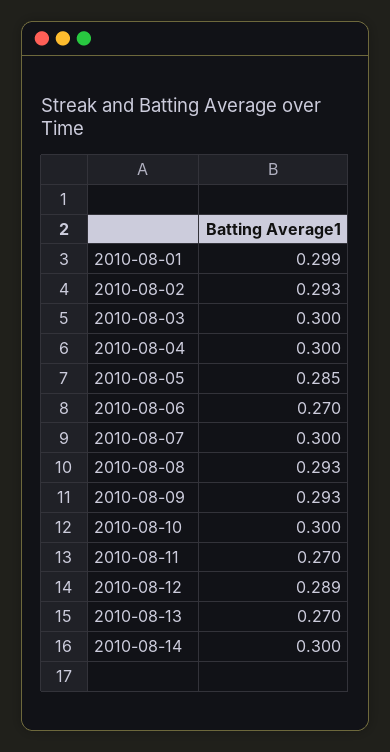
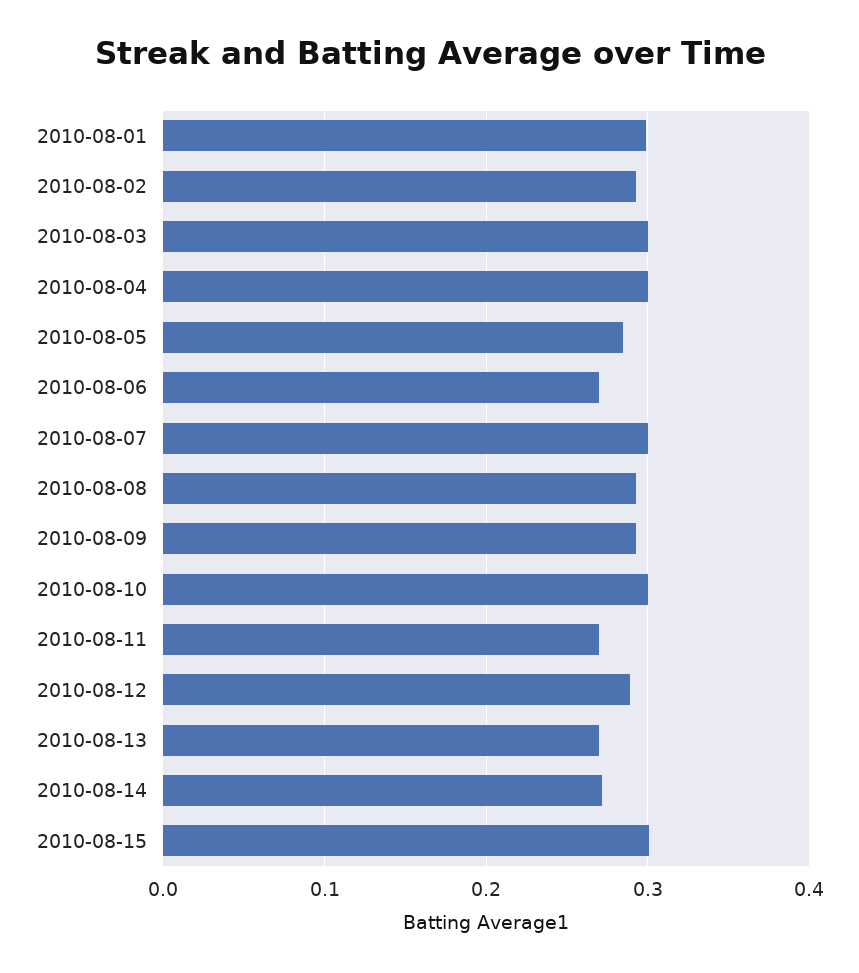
2010-08-14: 0.3 -> 0.27
2010-08-15: none -> 0.3

